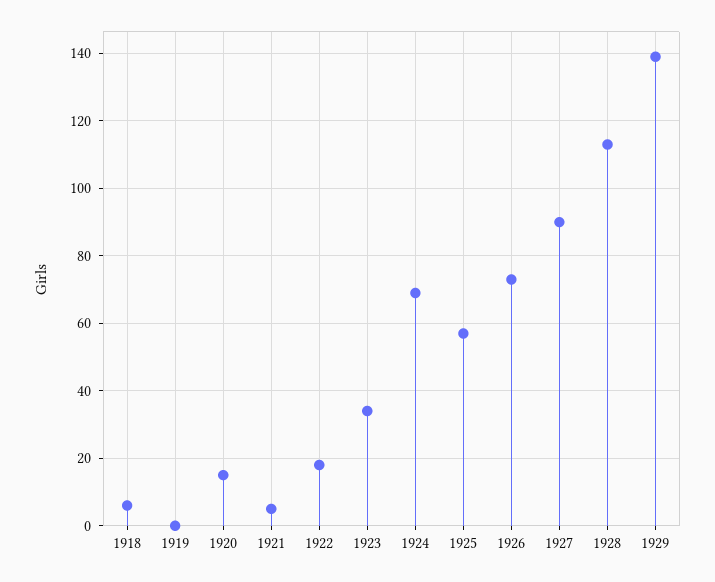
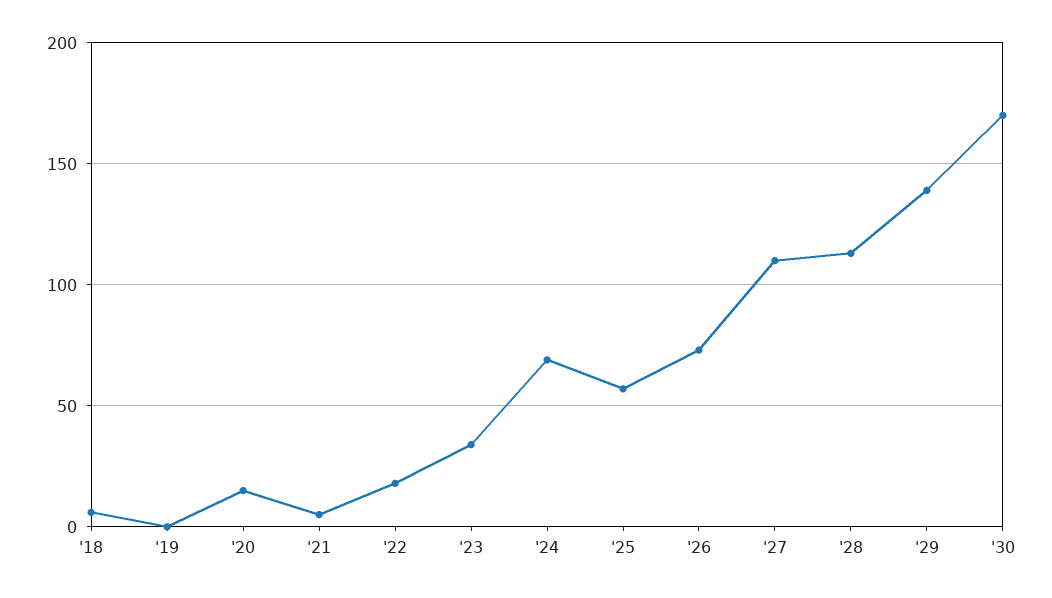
1927: 90 -> 110
'30: none -> 170

